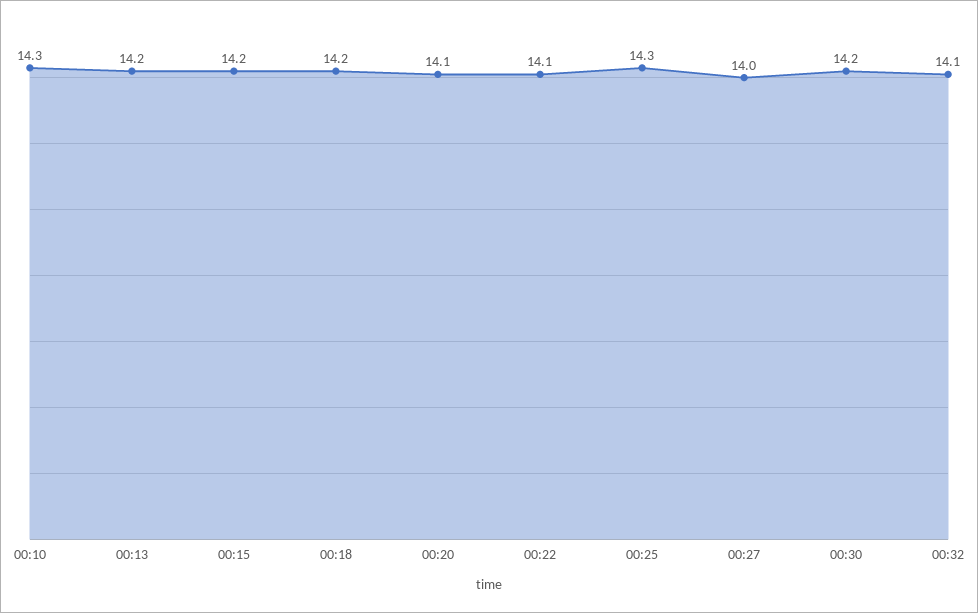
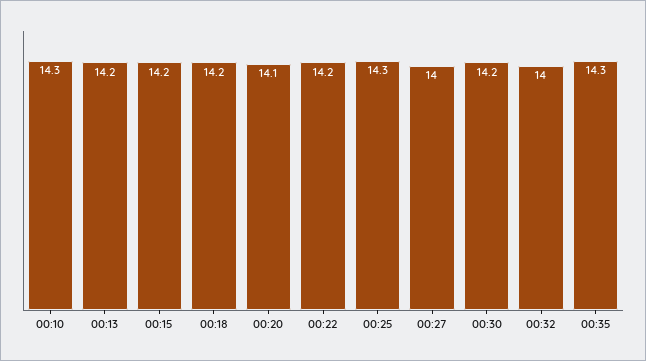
00:22: 14.1 -> 14.2
00:32: 14.1 -> 14
00:35: none -> 14.3

